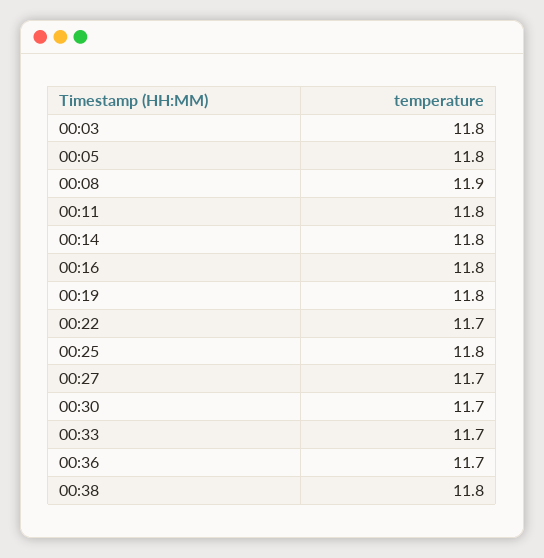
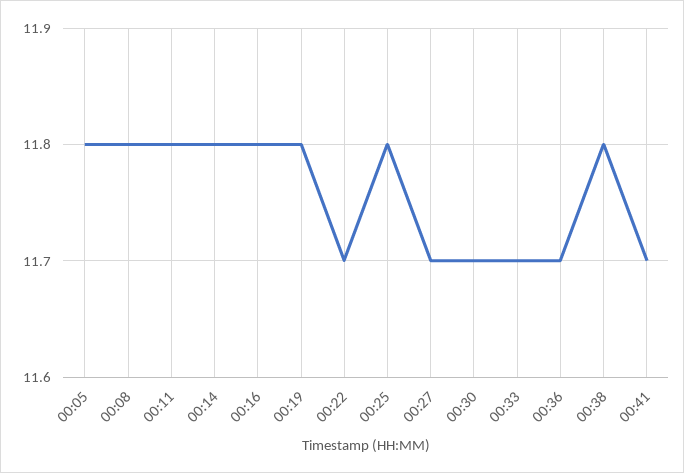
00:03: 11.8 -> none
00:08: 11.9 -> 11.8
00:41: none -> 11.7

